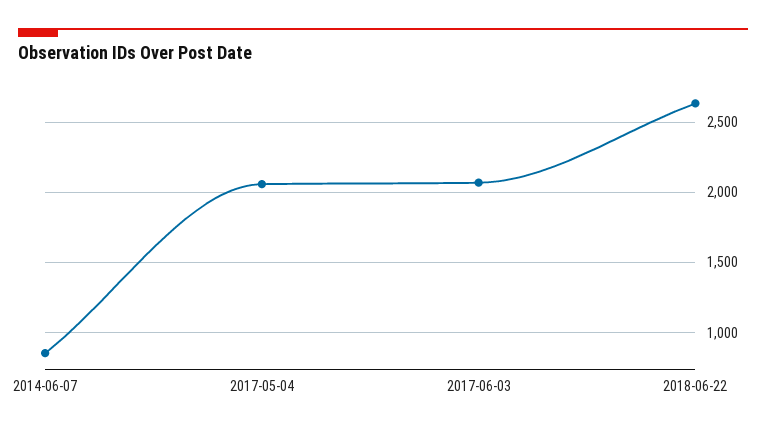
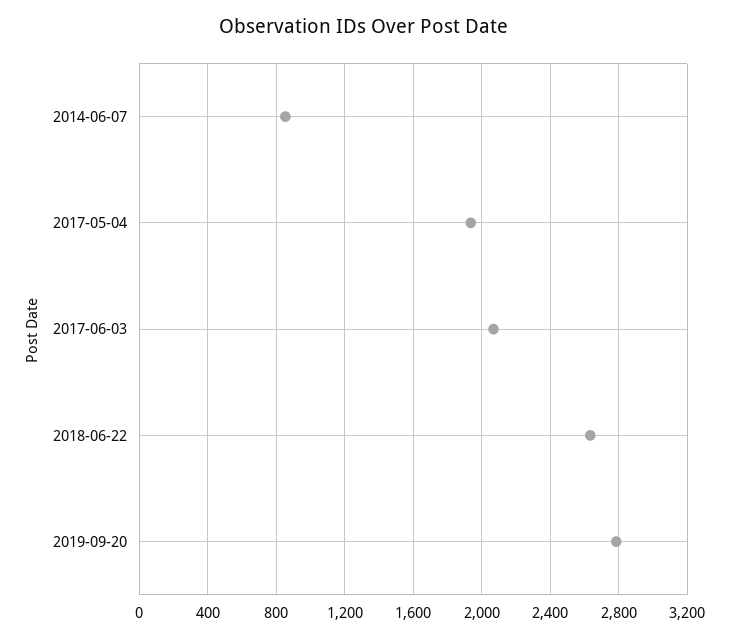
2017-05-04: 2050 -> 1950
2019-09-20: none -> 2800

